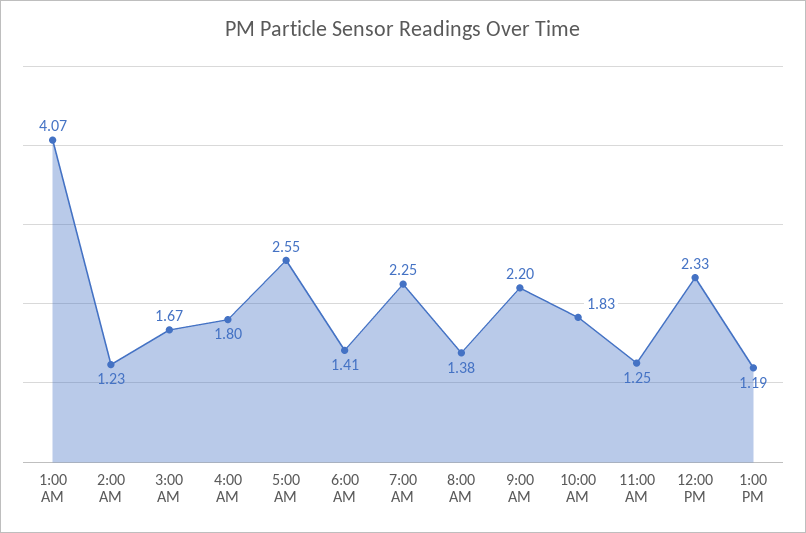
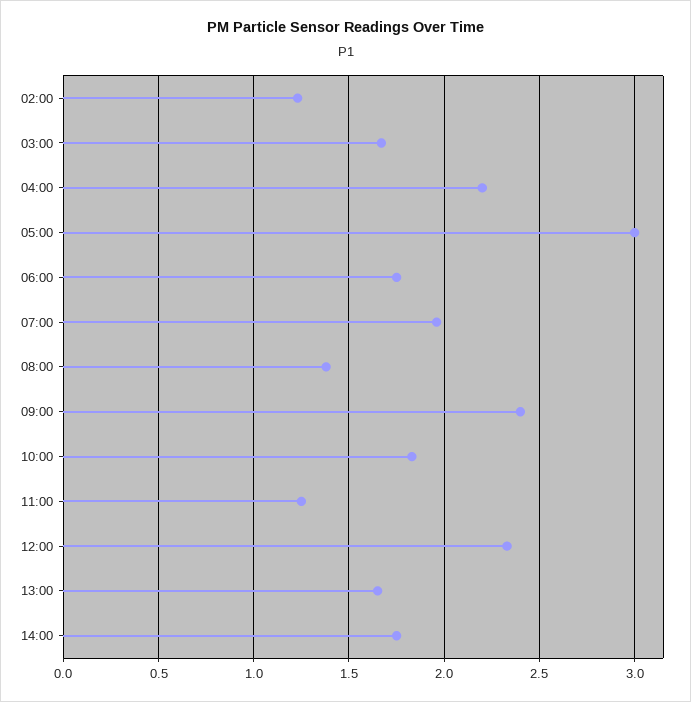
1:00 AM: 4.07 -> none
4:00 AM: 1.8 -> 2.2
5:00 AM: 2.55 -> 3
6:00 AM: 1.41 -> 1.75
7:00 AM: 2.25 -> 1.95
9:00 AM: 2.2 -> 2.4
1:00 PM: 1.19 -> 1.65
14:00: none -> 1.75

